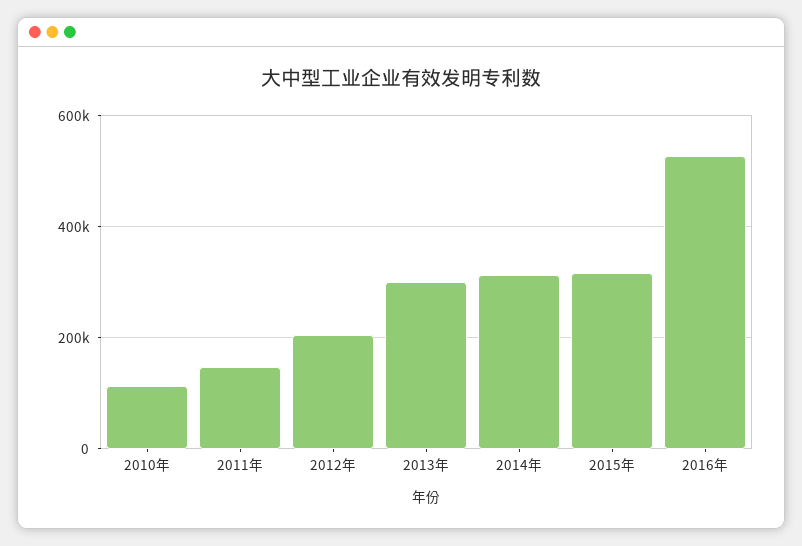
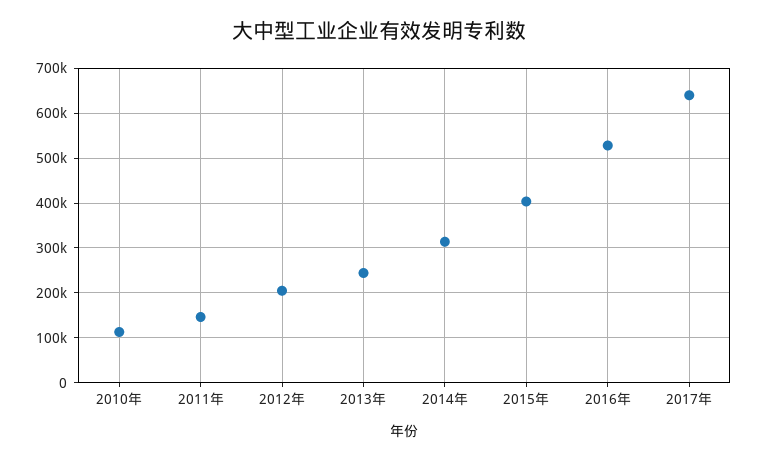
2013年: 300000 -> 240000
2015年: 320000 -> 400000
2017年: none -> 640000

